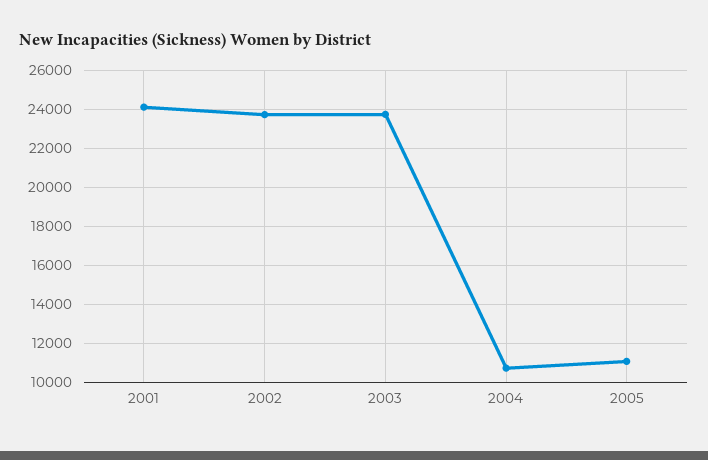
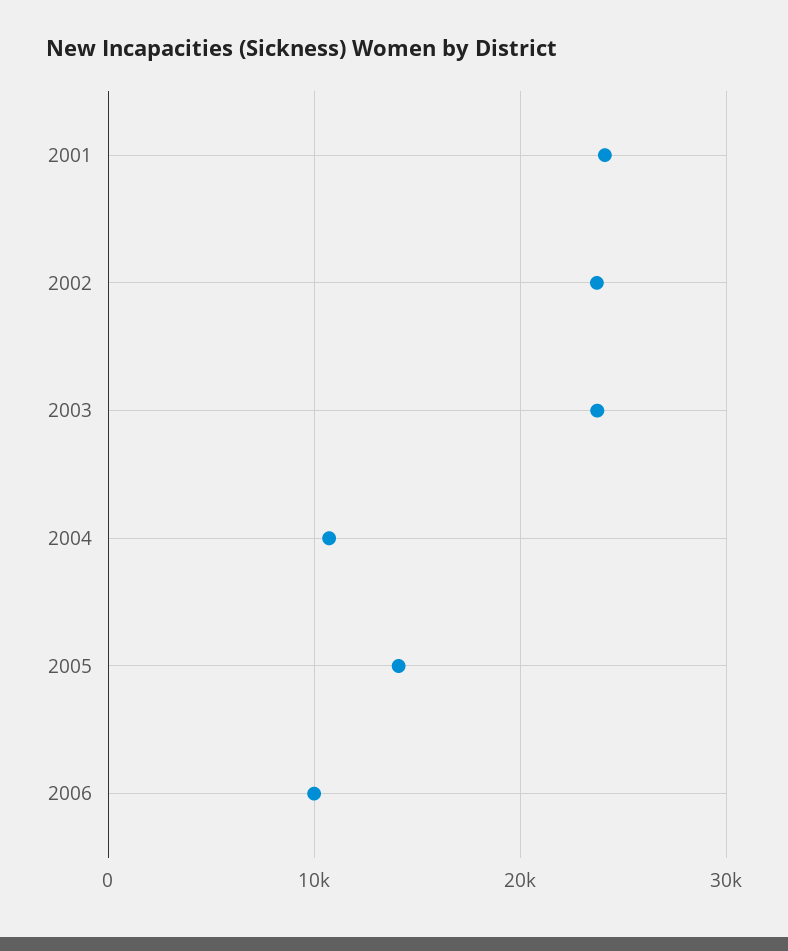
2005: 11000 -> 14000
2006: none -> 10000

